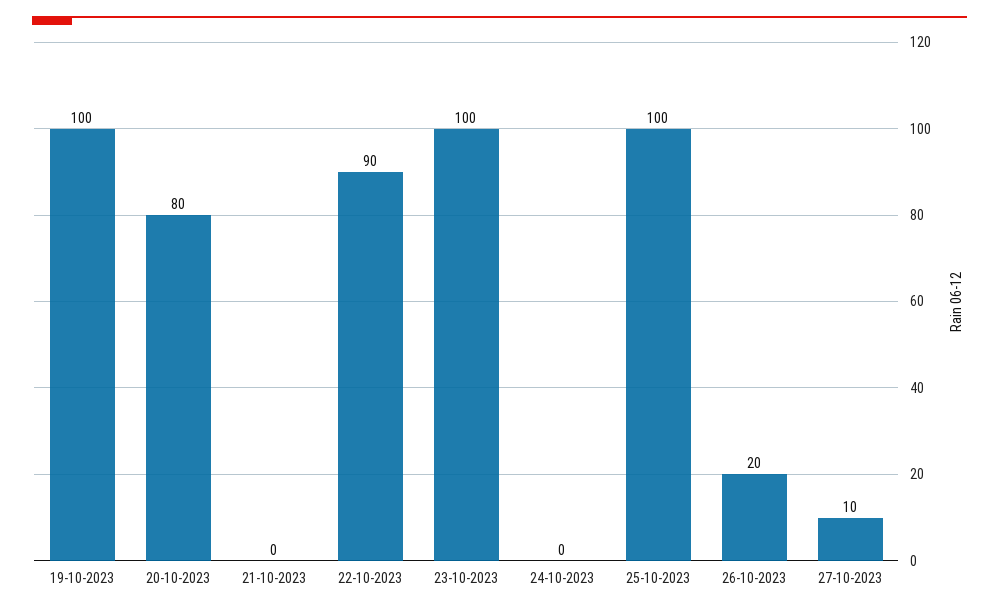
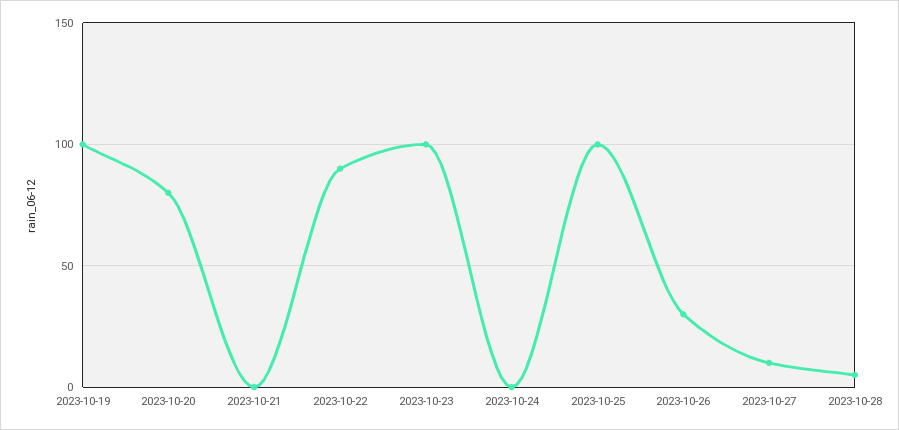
26-10-2023: 20 -> 30
2023-10-28: none -> 5

